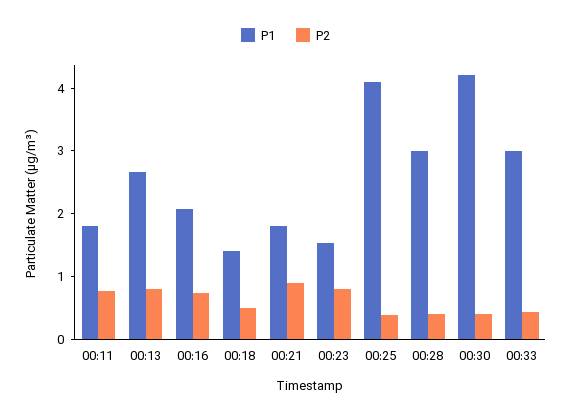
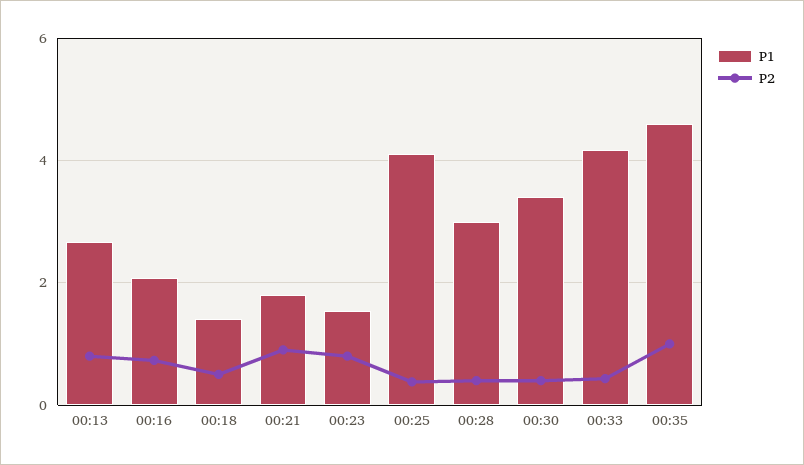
P1, 00:11: 1.8 -> none
P2, 00:11: 0.8 -> none
P1, 00:30: 4.2 -> 3.4
P1, 00:33: 3 -> 4.2
P1, 00:35: none -> 4.6
P2, 00:35: none -> 1

